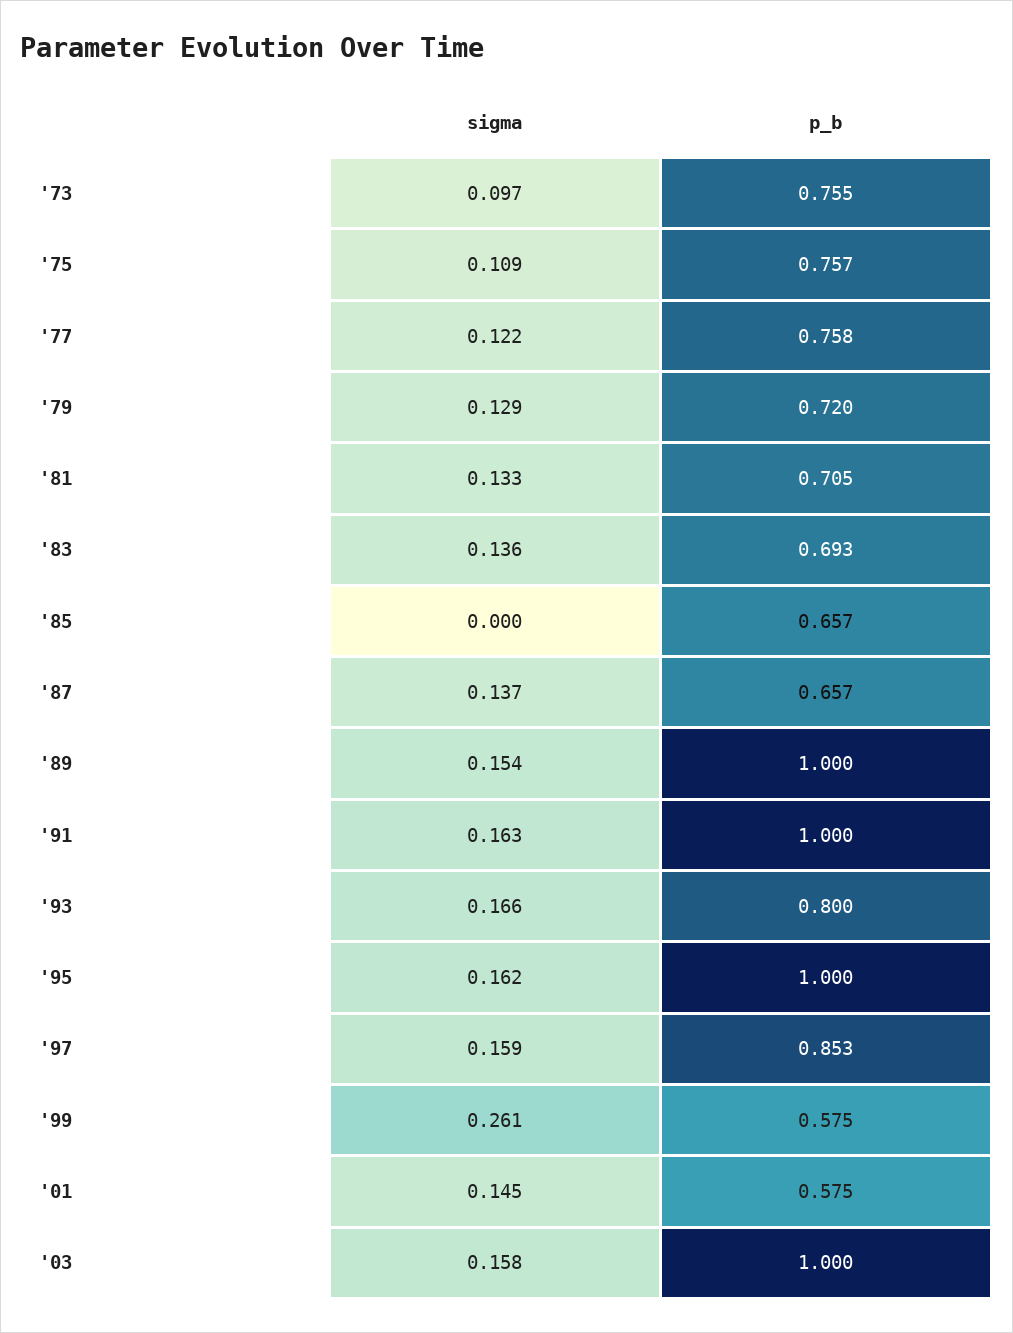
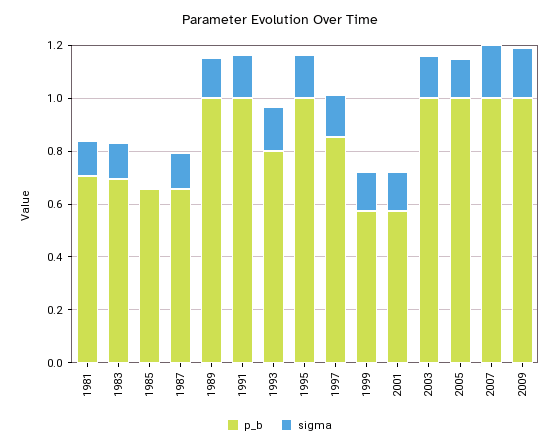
sigma, '73: 0.097 -> none
p_b, '73: 0.755 -> none
sigma, '75: 0.109 -> none
p_b, '75: 0.757 -> none
sigma, '77: 0.122 -> none
p_b, '77: 0.758 -> none
sigma, '79: 0.129 -> none
p_b, '79: 0.72 -> none
sigma, '99: 0.261 -> 0.15
p_b, 2005: none -> 1
sigma, 2005: none -> 0.15
p_b, 2007: none -> 1
sigma, 2007: none -> 0.2
p_b, 2009: none -> 1
sigma, 2009: none -> 0.2

